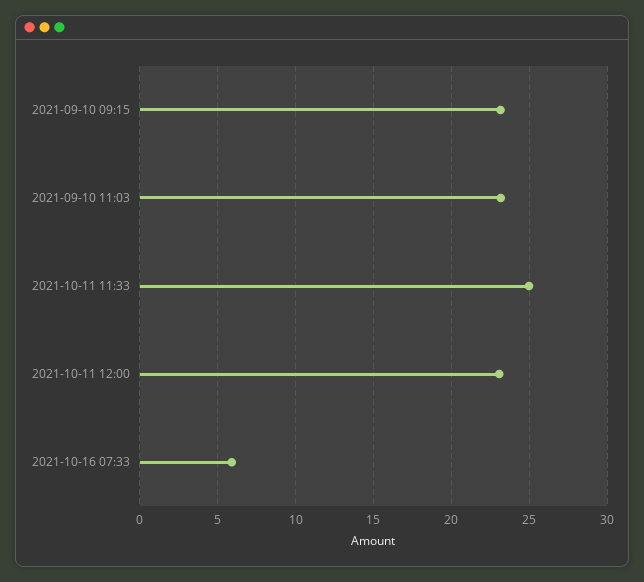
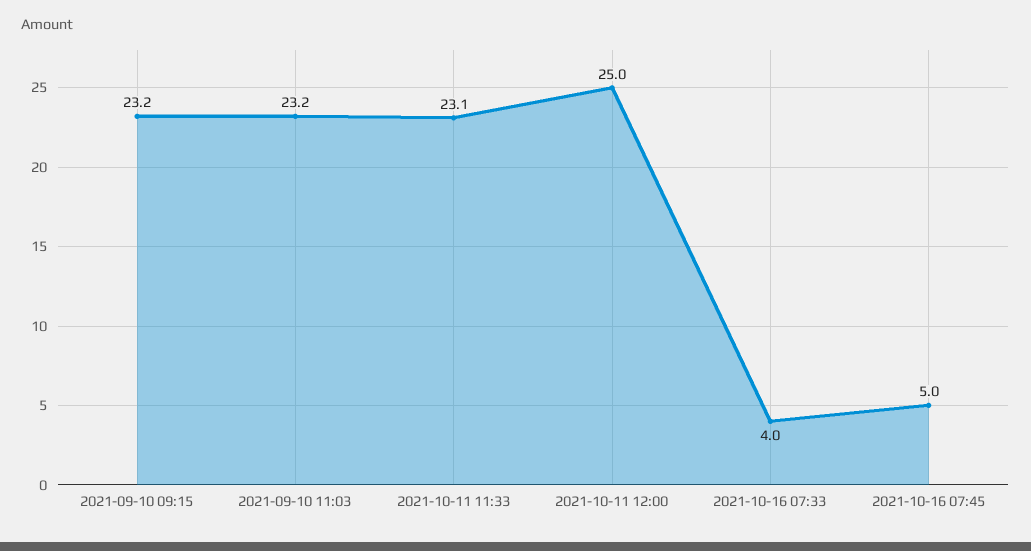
2021-10-11 11:33: 25 -> 23.1
2021-10-11 12:00: 23 -> 25
2021-10-16 07:33: 6 -> 4
2021-10-16 07:45: none -> 5

